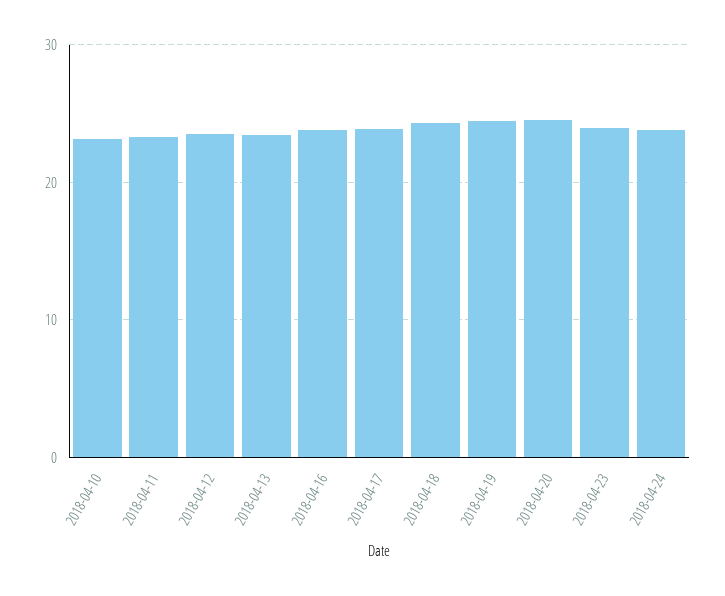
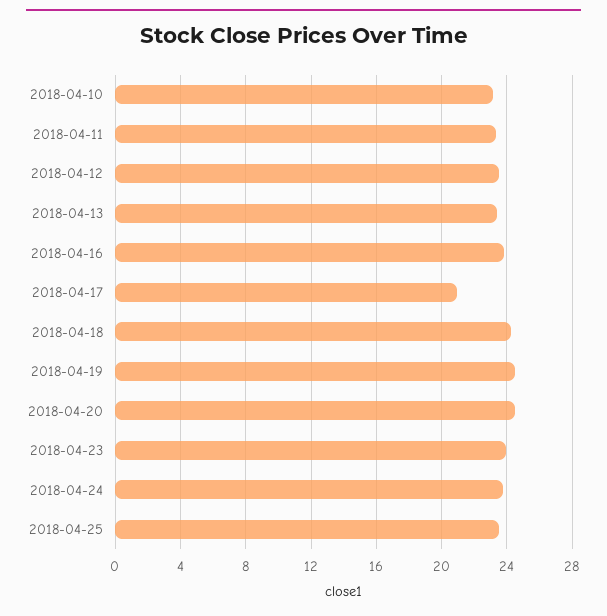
2018-04-17: 24 -> 21
2018-04-25: none -> 23.5

